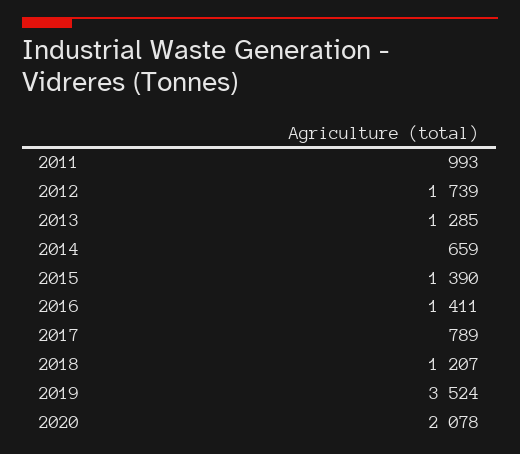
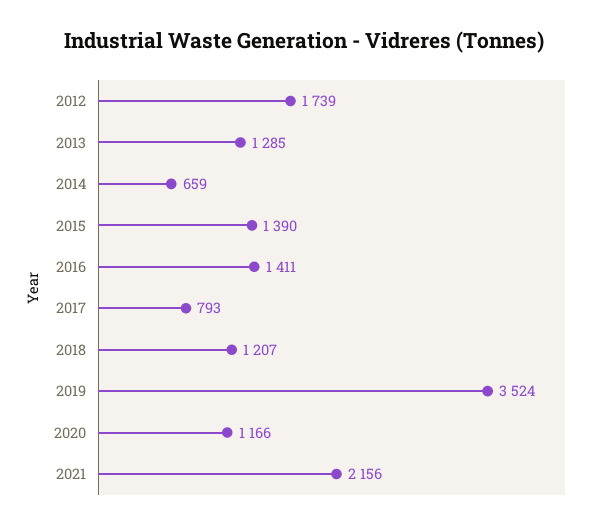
2011: 993 -> none
2017: 789 -> 793
2020: 2078 -> 1166
2021: none -> 2156

